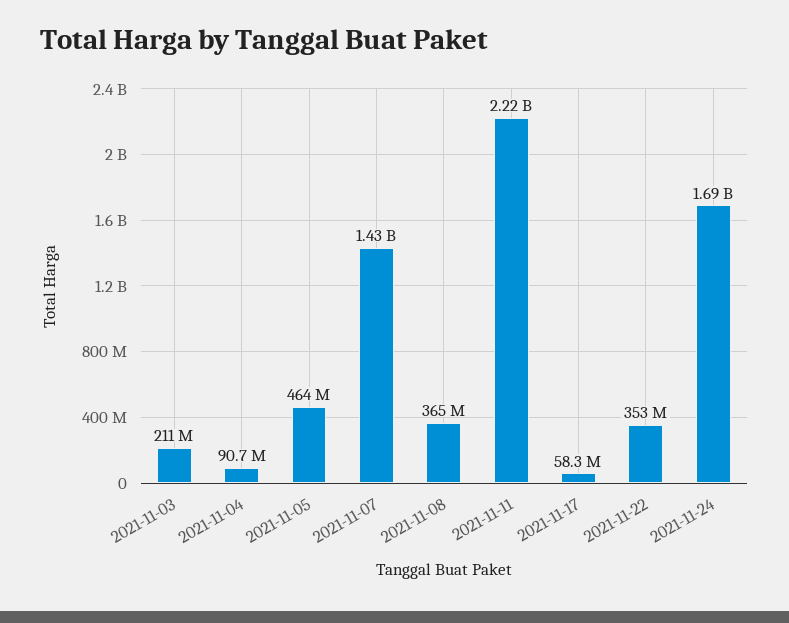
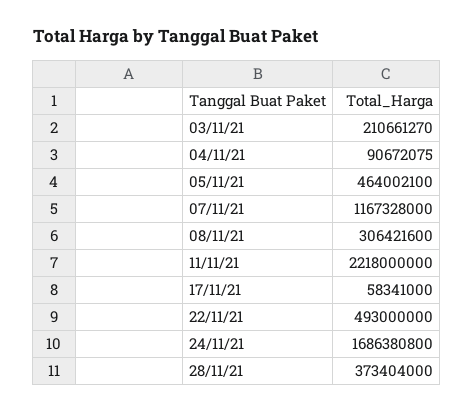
2021-11-07: 1430000000 -> 1167328000
2021-11-08: 365000000 -> 306421600
2021-11-22: 353000000 -> 493000000
28/11/21: none -> 373404000

